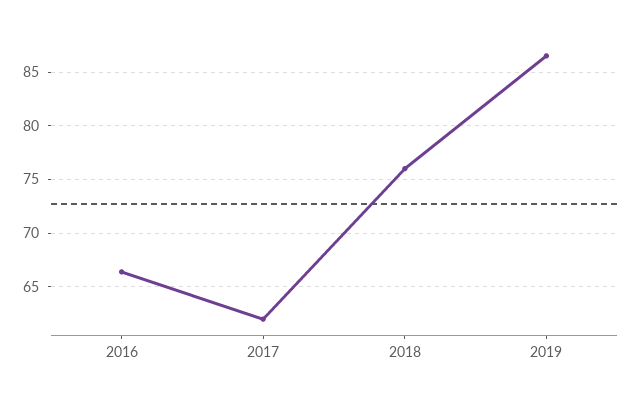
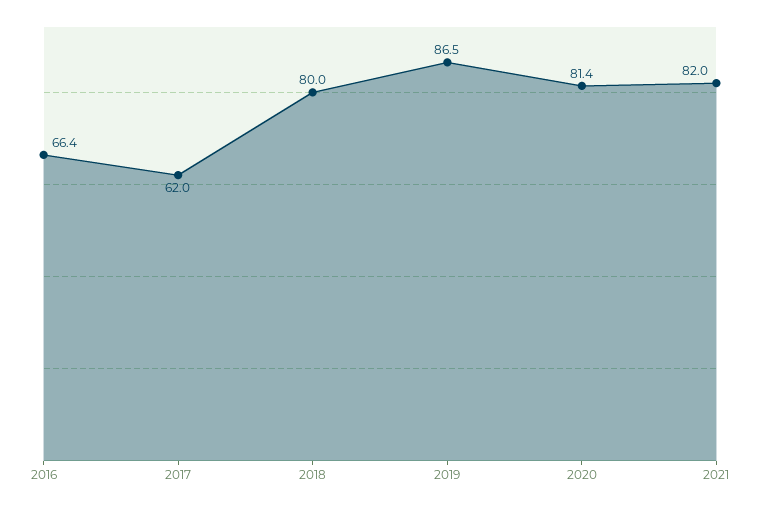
2018: 76 -> 80
2020: none -> 81.4
2021: none -> 82

